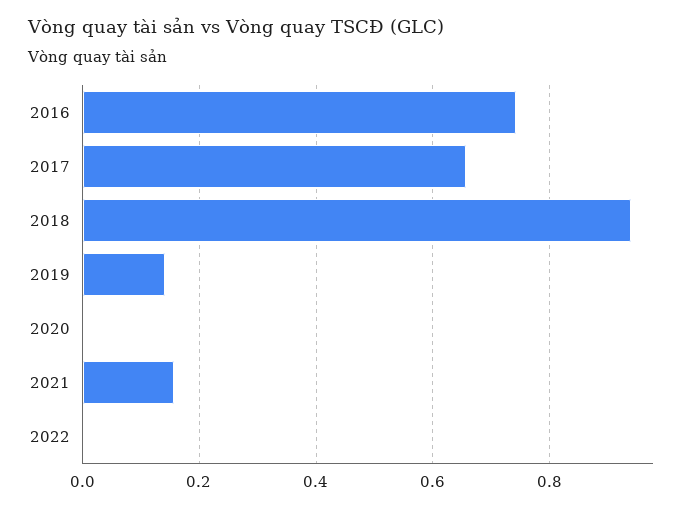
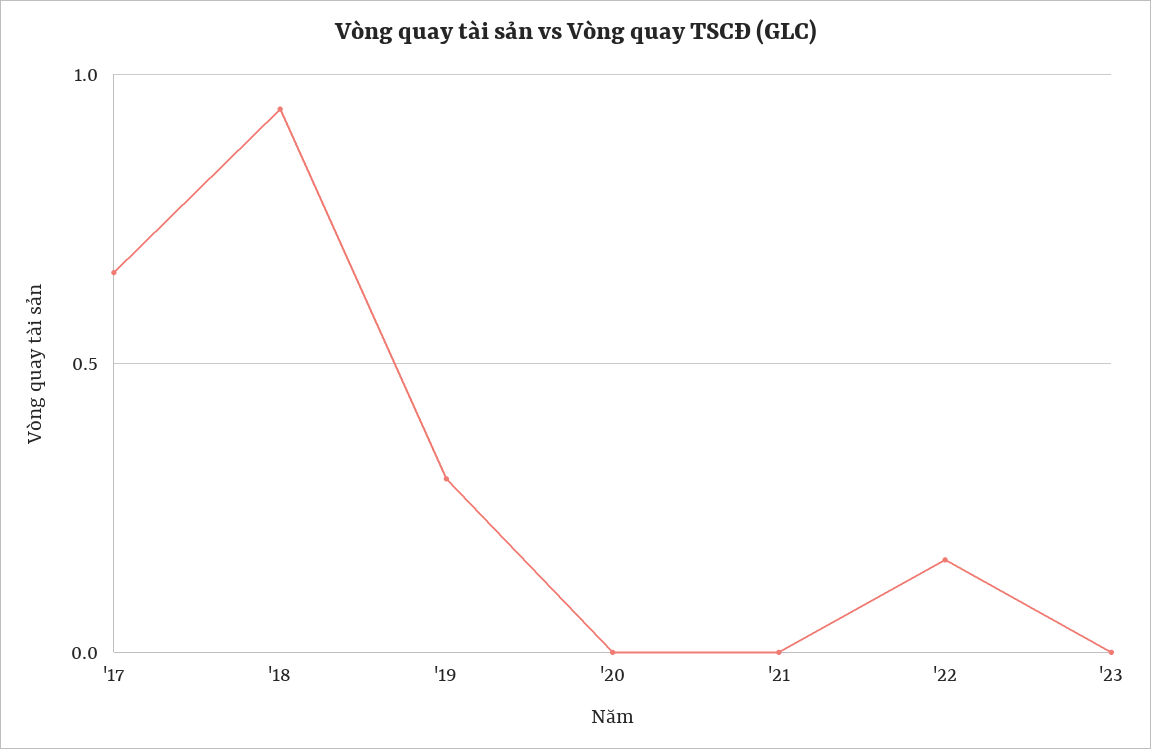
2016: 0.74 -> none
2019: 0.14 -> 0.3
2021: 0.16 -> 0
2022: 0 -> 0.15
'23: none -> 0

